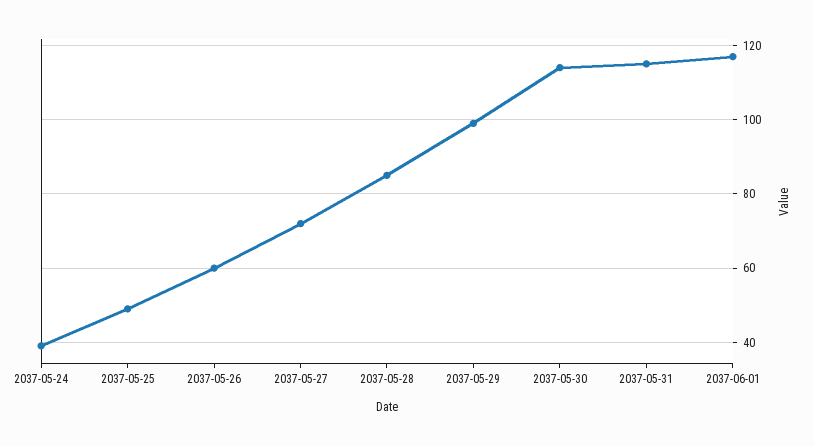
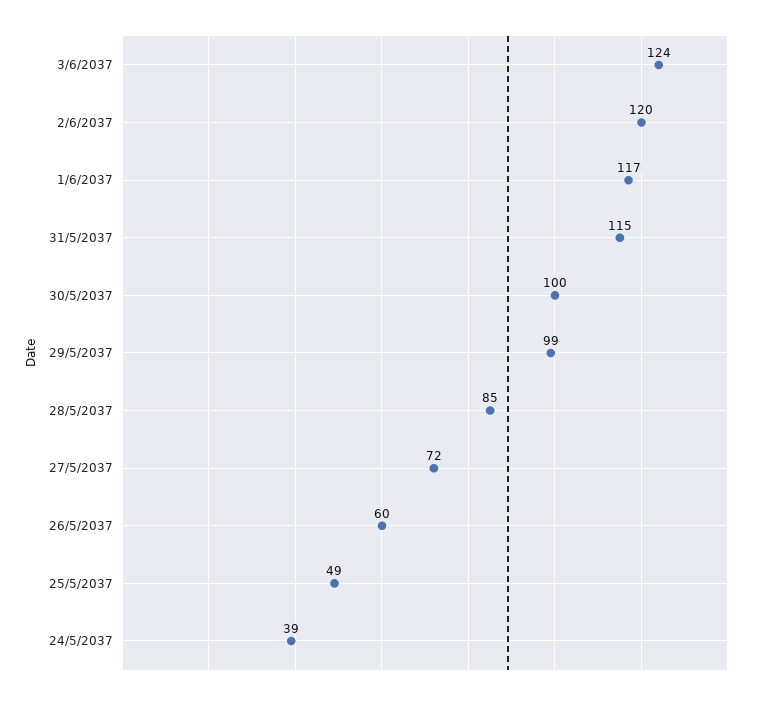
2037-05-30: 115 -> 100
3/6/2037: none -> 124
2/6/2037: none -> 120

